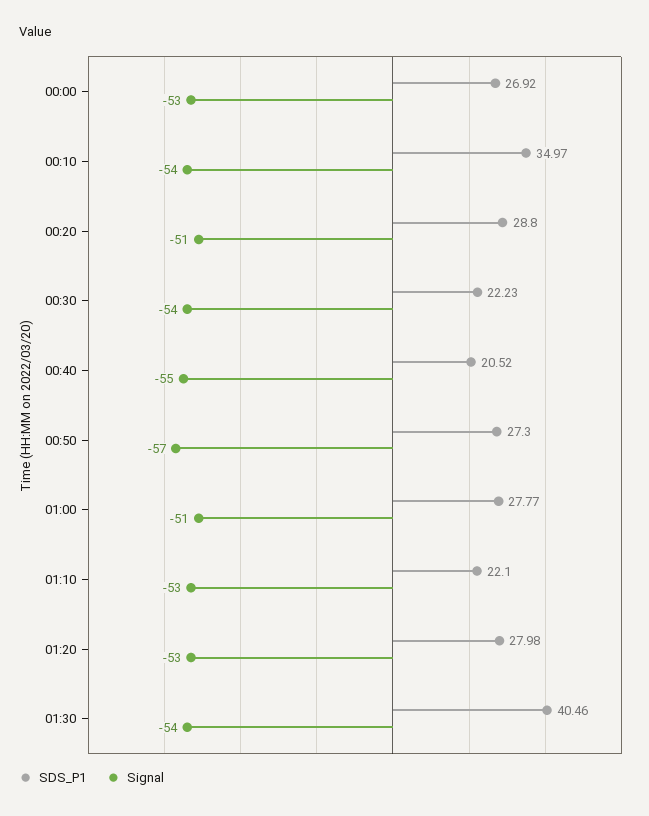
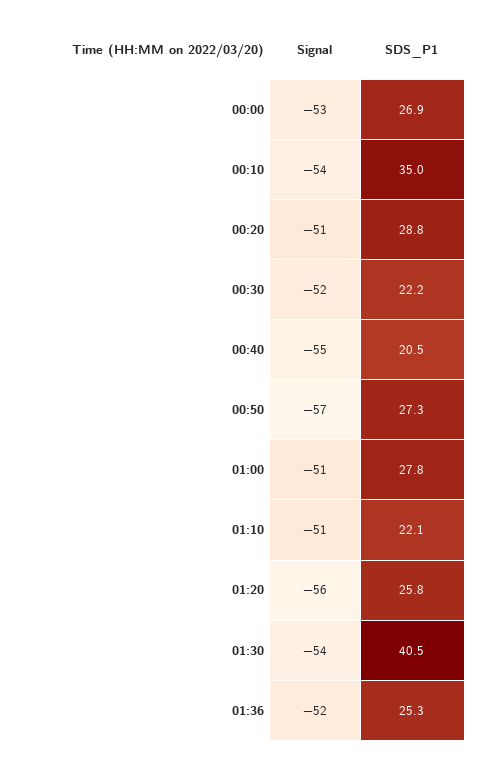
Signal, 00:30: -54 -> -52
Signal, 01:10: -53 -> -51
SDS_P1, 01:20: 27.98 -> 25.8
Signal, 01:20: -53 -> -56
Signal, 01:36: none -> -52
SDS_P1, 01:36: none -> 25.3

